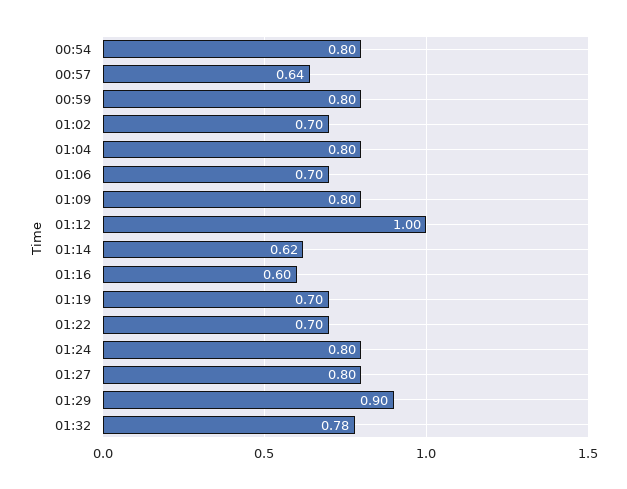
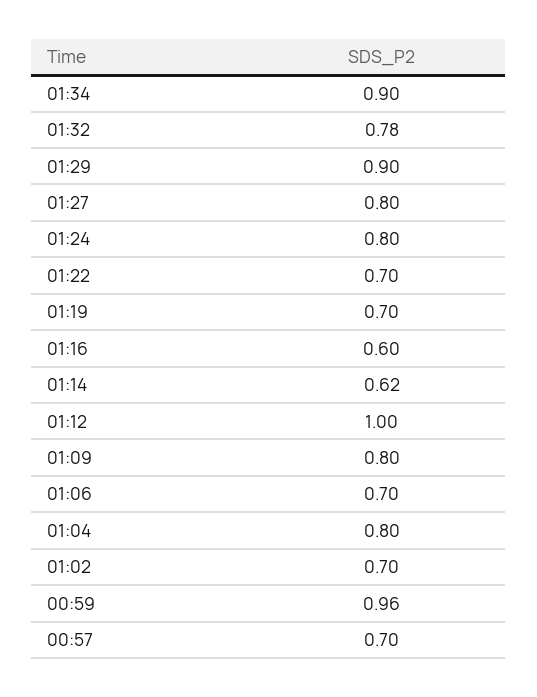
00:54: 0.8 -> none
00:57: 0.64 -> 0.7
00:59: 0.8 -> 0.96
01:34: none -> 0.9

